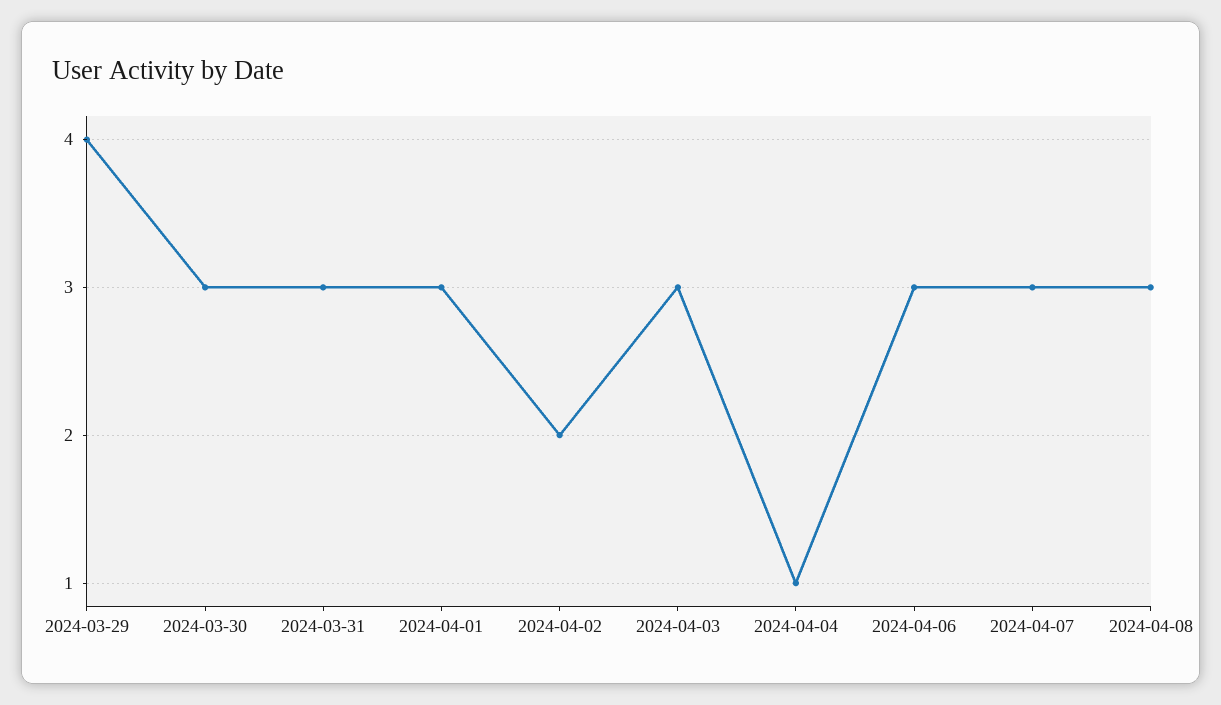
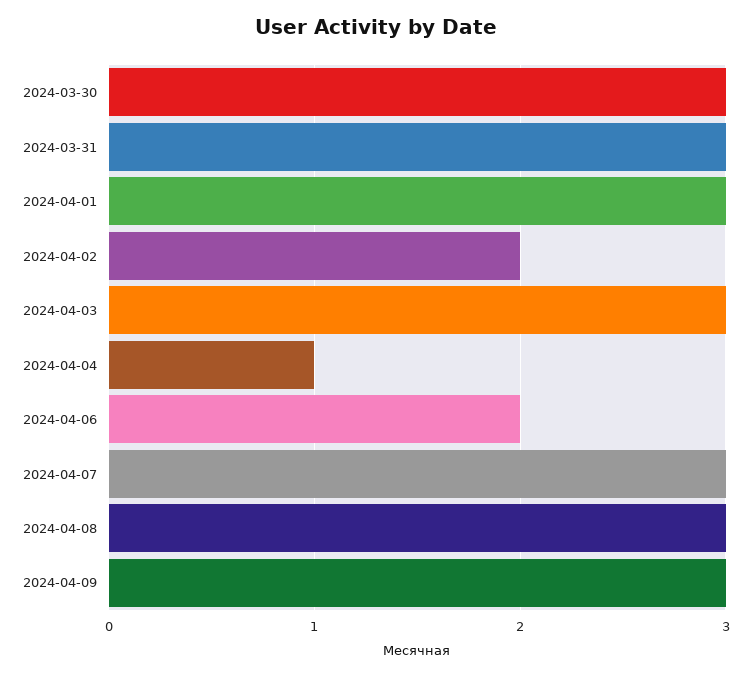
2024-03-29: 4 -> none
2024-04-06: 3 -> 2
2024-04-09: none -> 3

